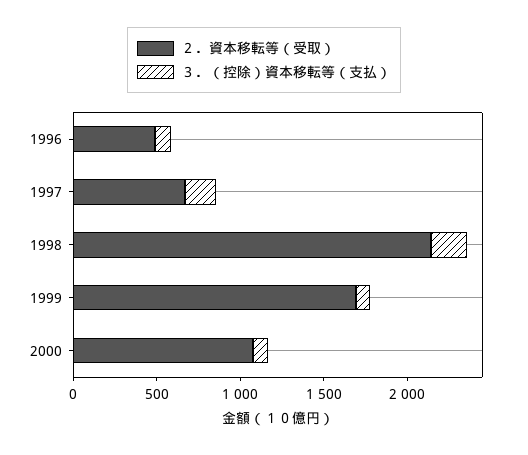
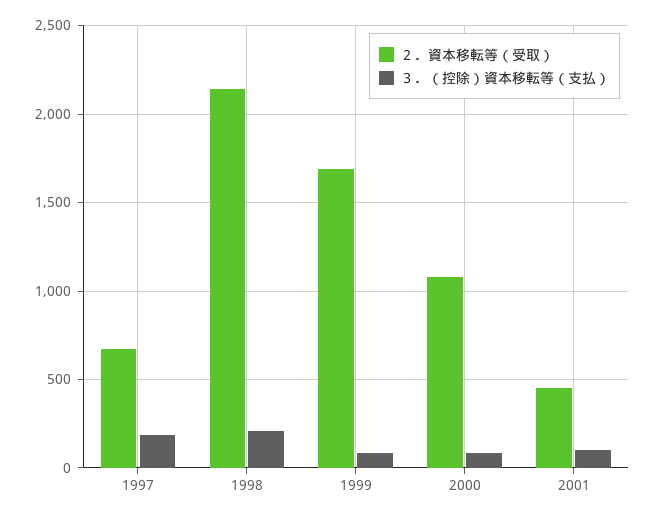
２．資本移転等（受取）, 1996: 500 -> none
３．（控除）資本移転等（支払）, 1996: 100 -> none
２．資本移転等（受取）, 2001: none -> 450
３．（控除）資本移転等（支払）, 2001: none -> 100

